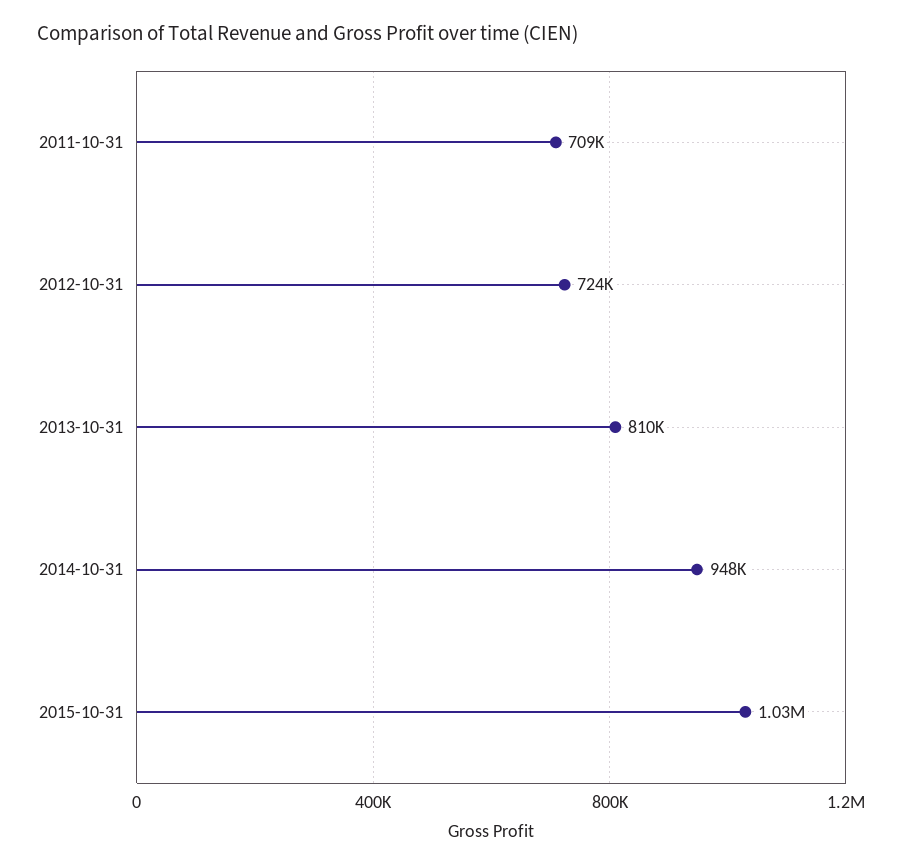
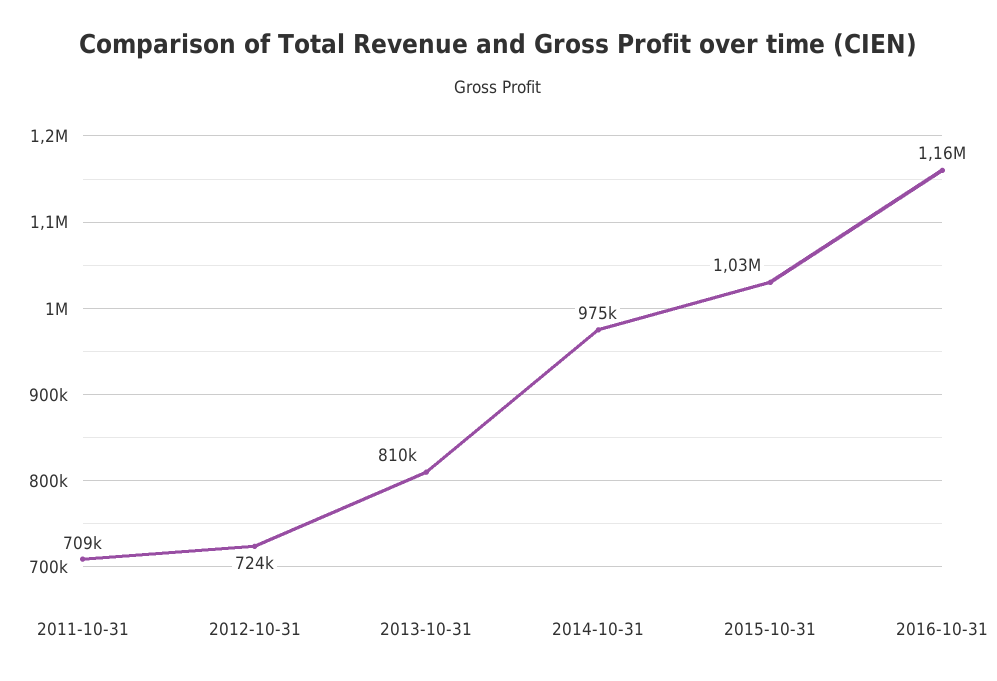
2014-10-31: 948000 -> 975000
2016-10-31: none -> 1160000

